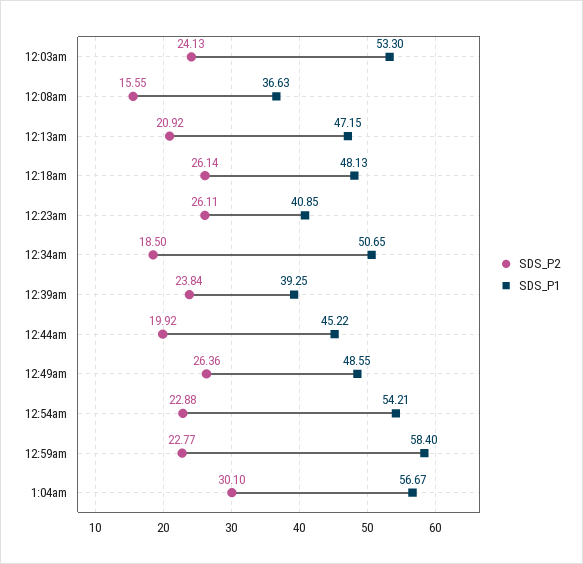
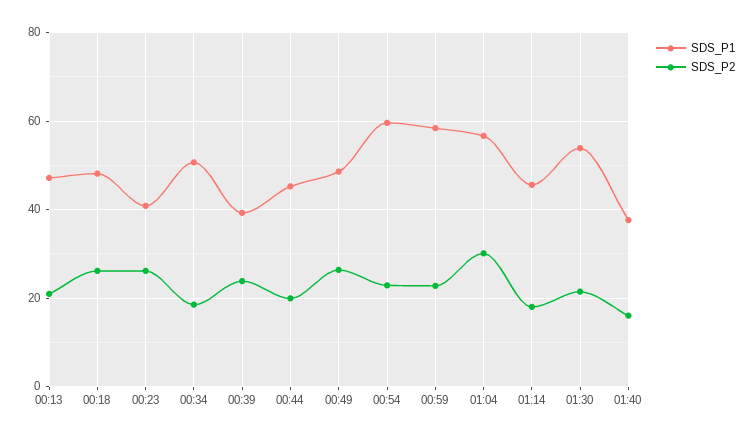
SDS_P2, 12:03am: 24.13 -> none
SDS_P1, 12:03am: 53.3 -> none
SDS_P2, 12:08am: 15.55 -> none
SDS_P1, 12:08am: 36.63 -> none
SDS_P1, 12:54am: 54.21 -> 60
SDS_P1, 01:14: none -> 46
SDS_P2, 01:14: none -> 18
SDS_P1, 01:30: none -> 54
SDS_P2, 01:30: none -> 22
SDS_P1, 01:40: none -> 38
SDS_P2, 01:40: none -> 16

